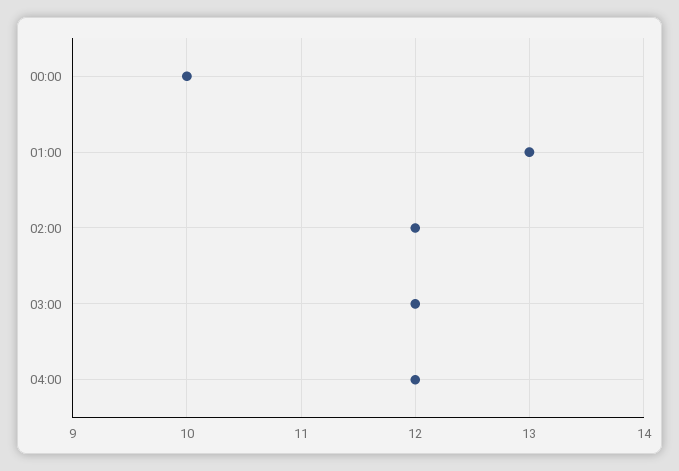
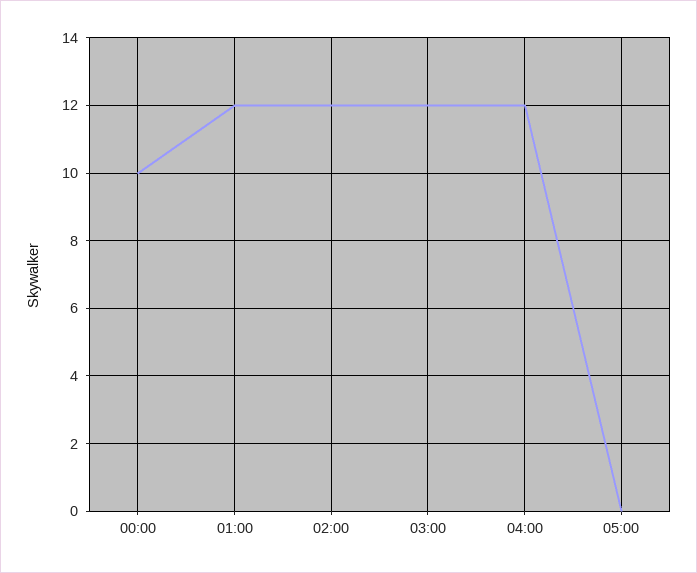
01:00: 13 -> 12
05:00: none -> 0

